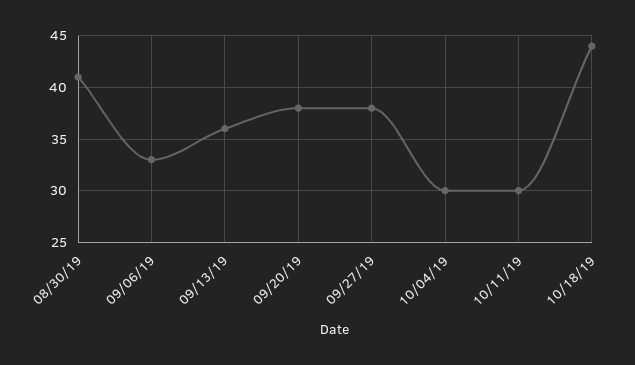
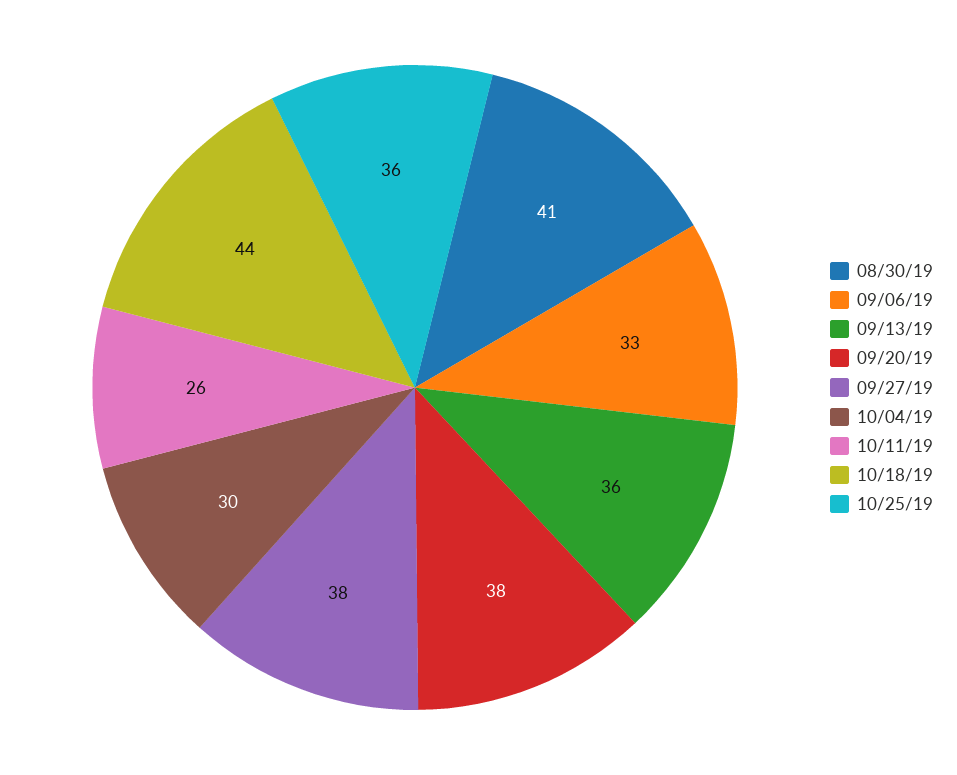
10/11/19: 30 -> 26
10/25/19: none -> 36

